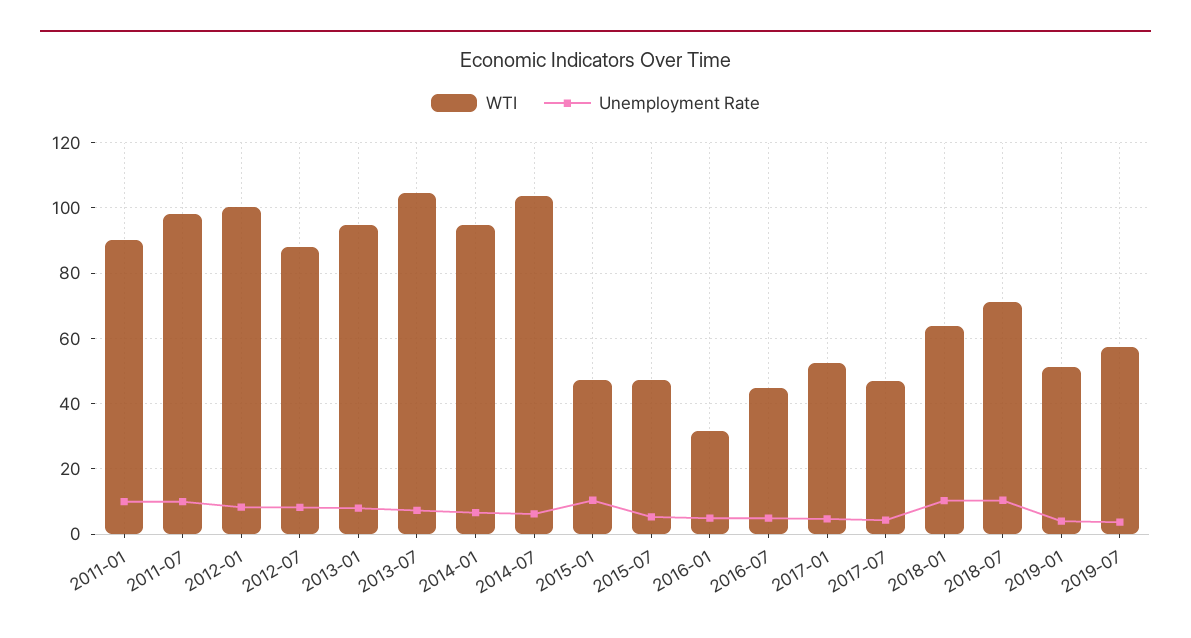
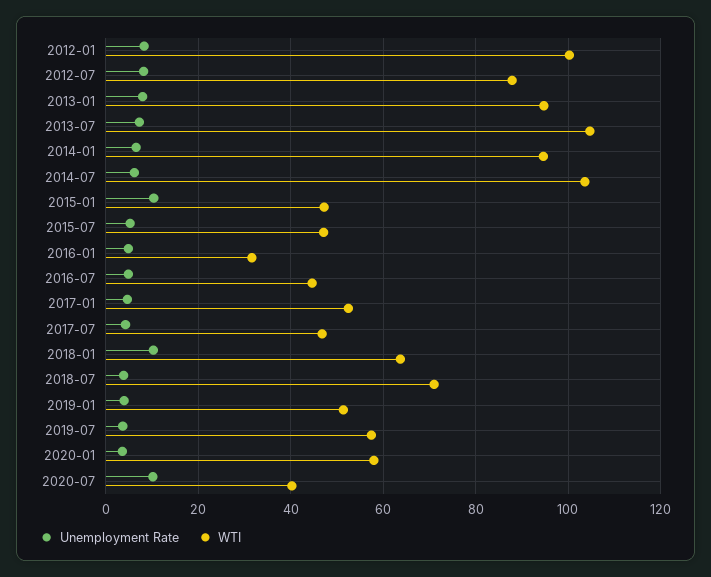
WTI, 2011-01: 90 -> none
Unemployment Rate, 2011-01: 10 -> none
WTI, 2011-07: 98 -> none
Unemployment Rate, 2011-07: 10 -> none
Unemployment Rate, 2018-07: 10 -> 4
Unemployment Rate, 2020-01: none -> 4
WTI, 2020-01: none -> 58
Unemployment Rate, 2020-07: none -> 10
WTI, 2020-07: none -> 40

